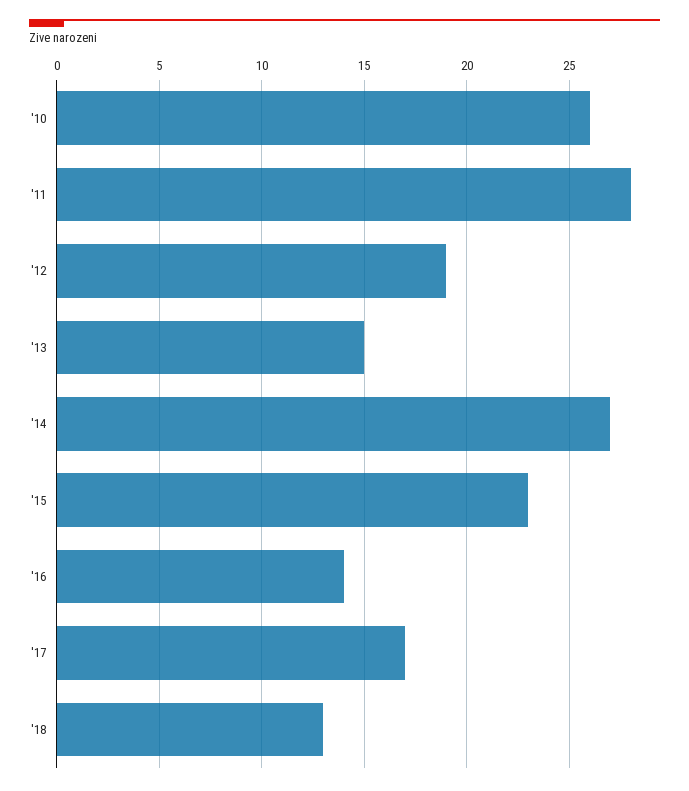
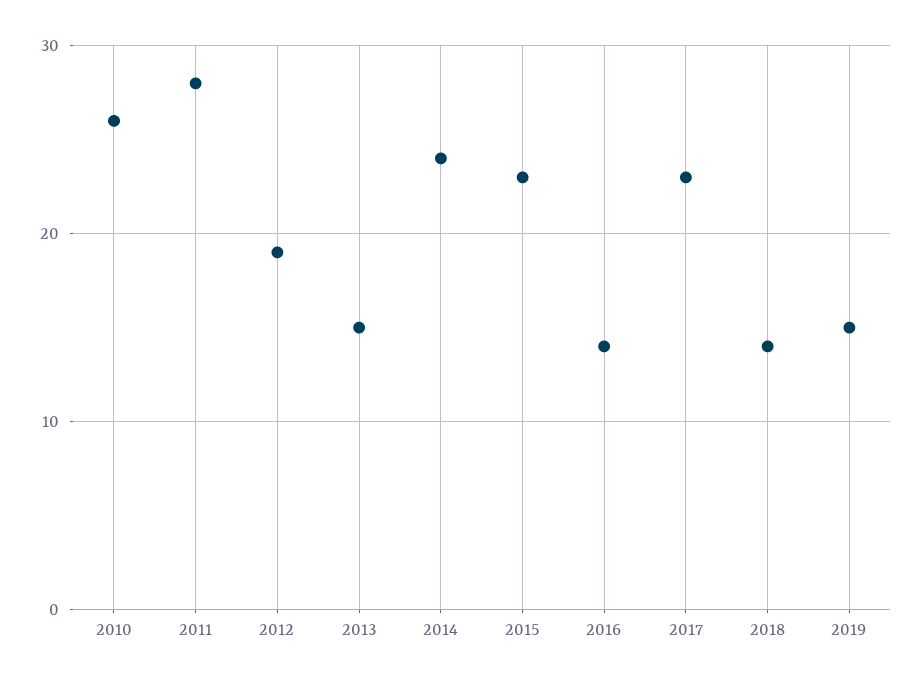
'14: 27 -> 24
'17: 17 -> 23
'18: 13 -> 14
2019: none -> 15

